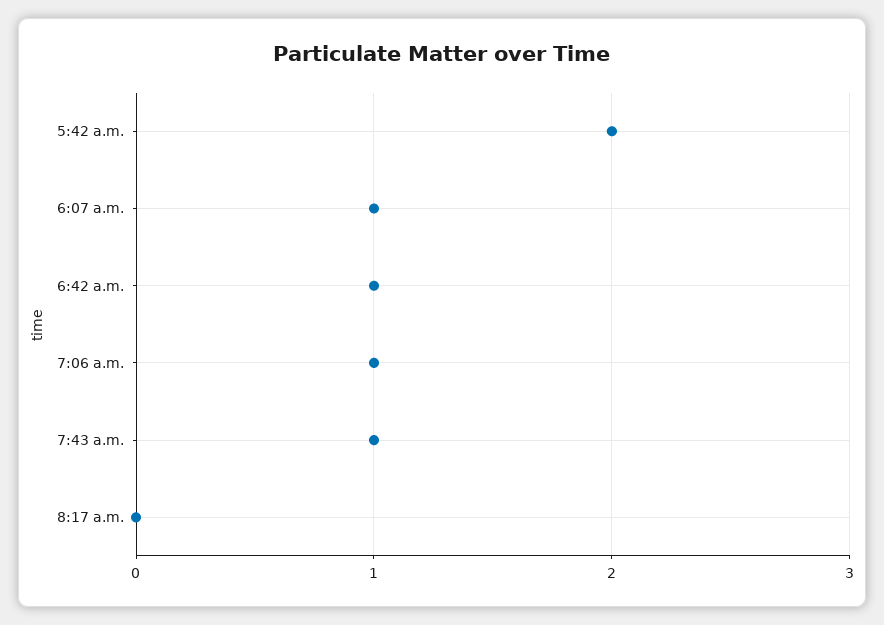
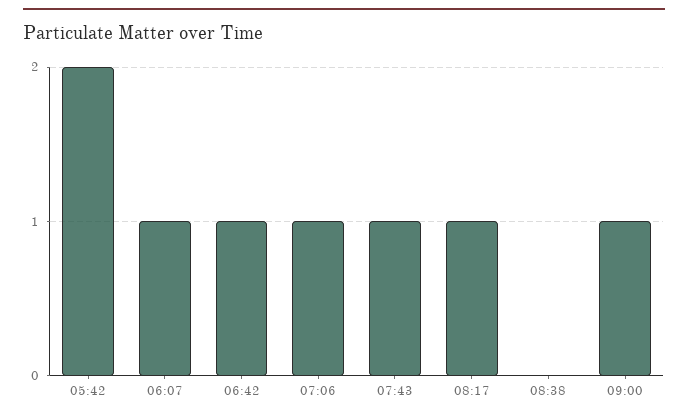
8:17 a.m.: 0 -> 1
08:38: none -> 0
09:00: none -> 1

